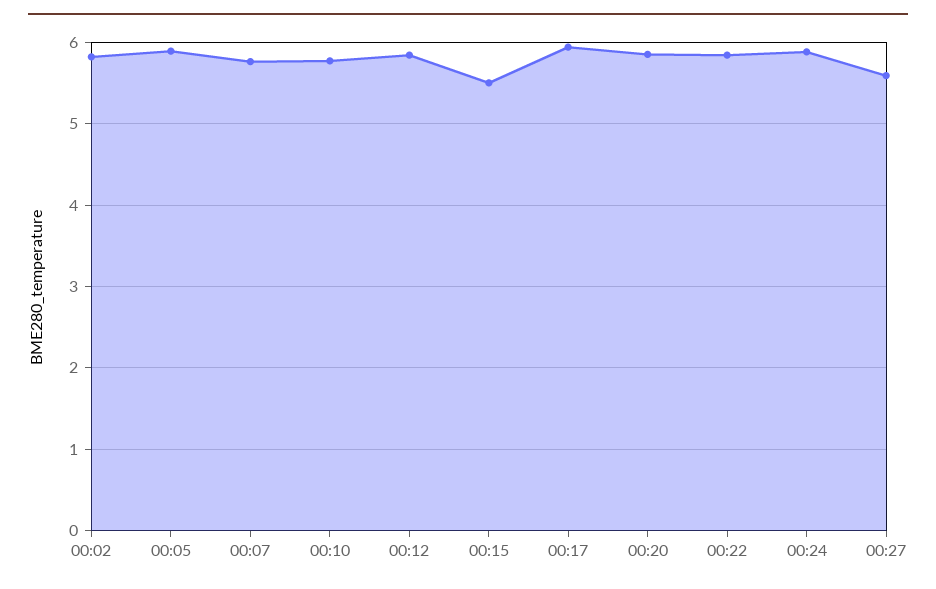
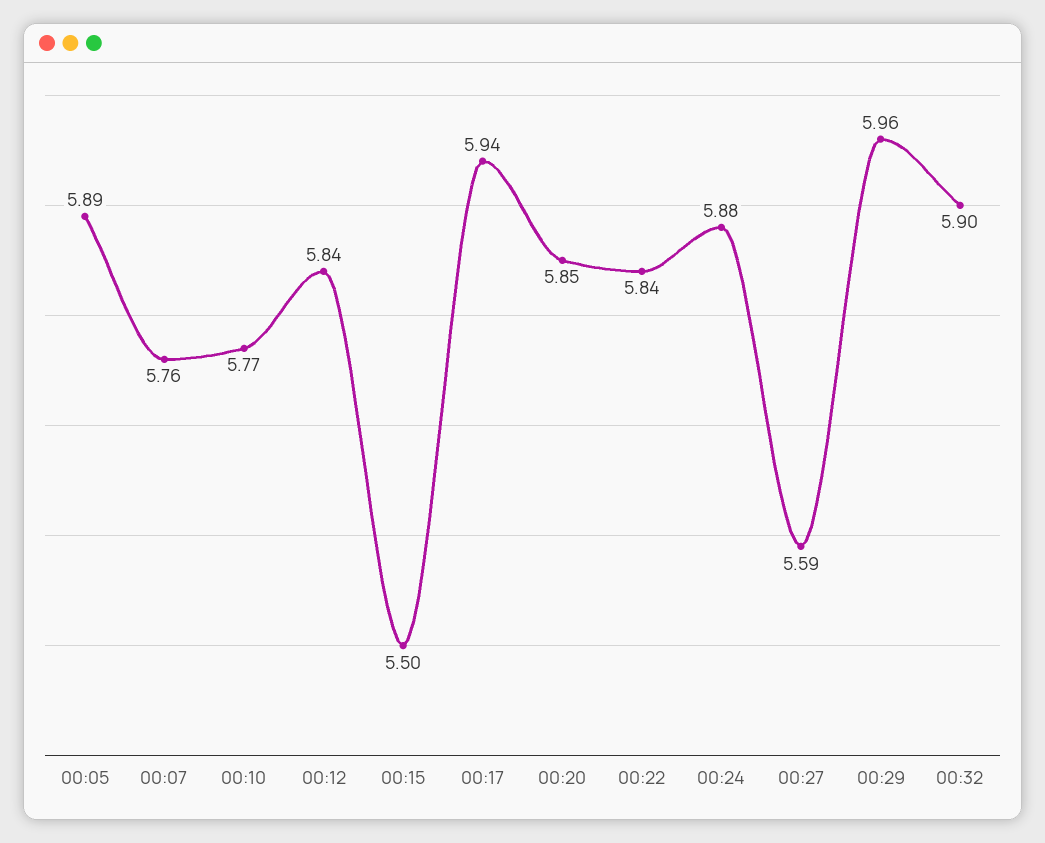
00:02: 5.8 -> none
00:29: none -> 5.96
00:32: none -> 5.9

